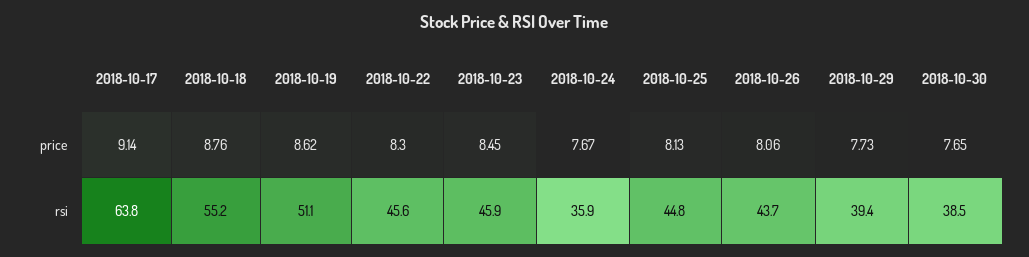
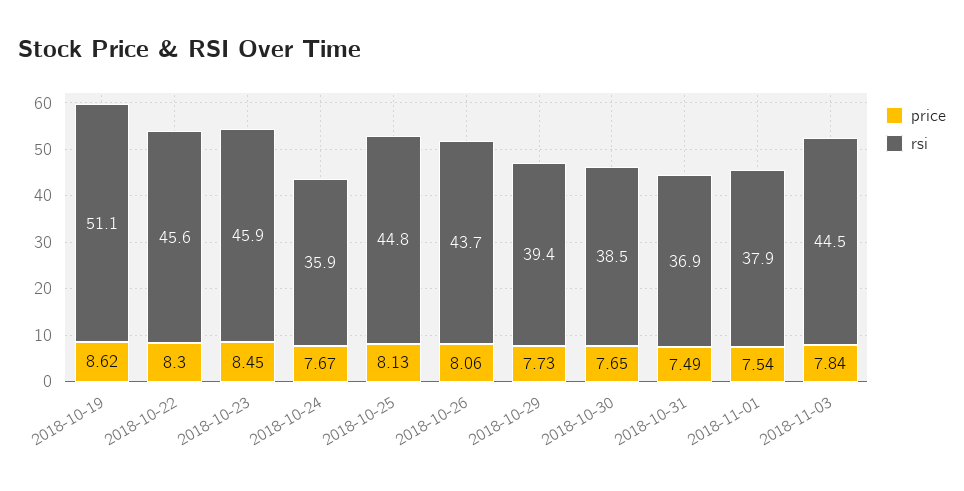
price, 2018-10-17: 9.14 -> none
price, 2018-10-18: 8.76 -> none
rsi, 2018-10-17: 63.8 -> none
rsi, 2018-10-18: 55.2 -> none
price, 2018-10-31: none -> 7.49
rsi, 2018-10-31: none -> 36.9
price, 2018-11-01: none -> 7.54
rsi, 2018-11-01: none -> 37.9
price, 2018-11-03: none -> 7.84
rsi, 2018-11-03: none -> 44.5

